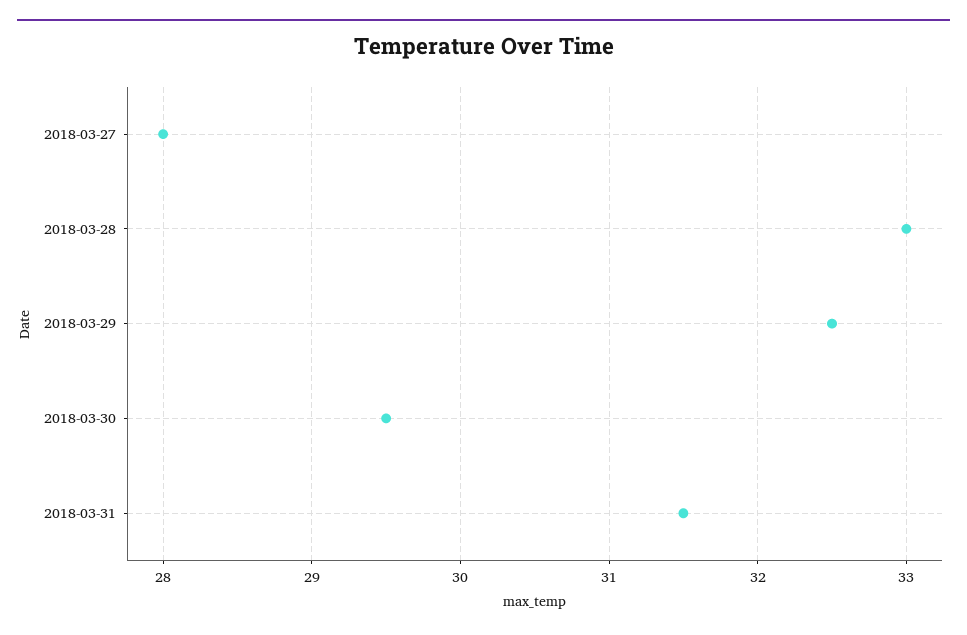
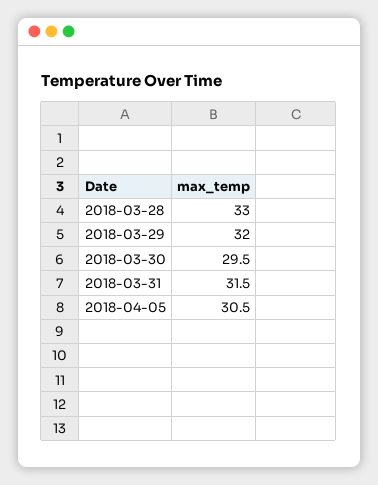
2018-03-27: 28 -> none
2018-03-29: 32.5 -> 32
2018-04-05: none -> 30.5

